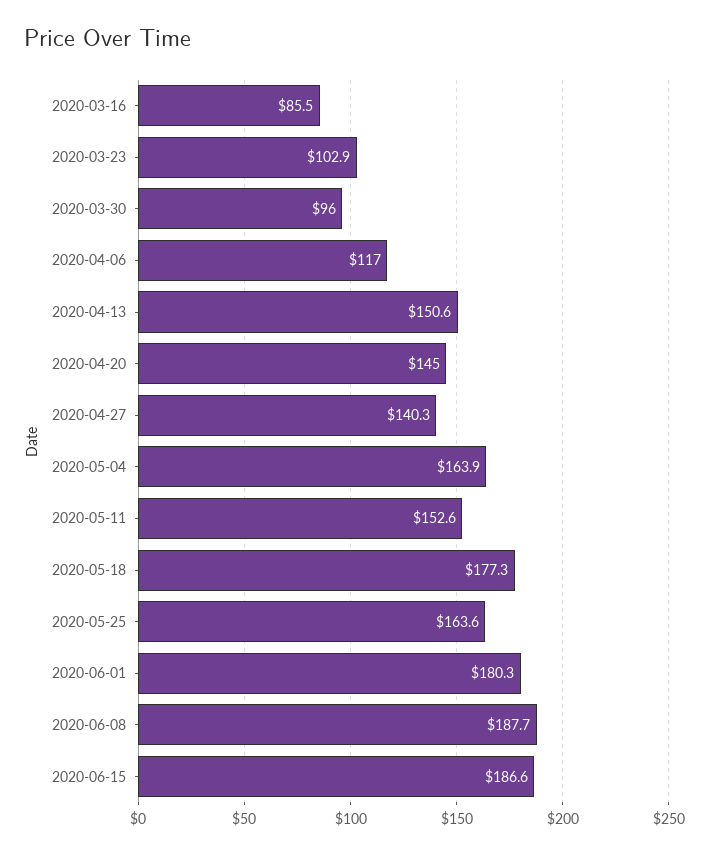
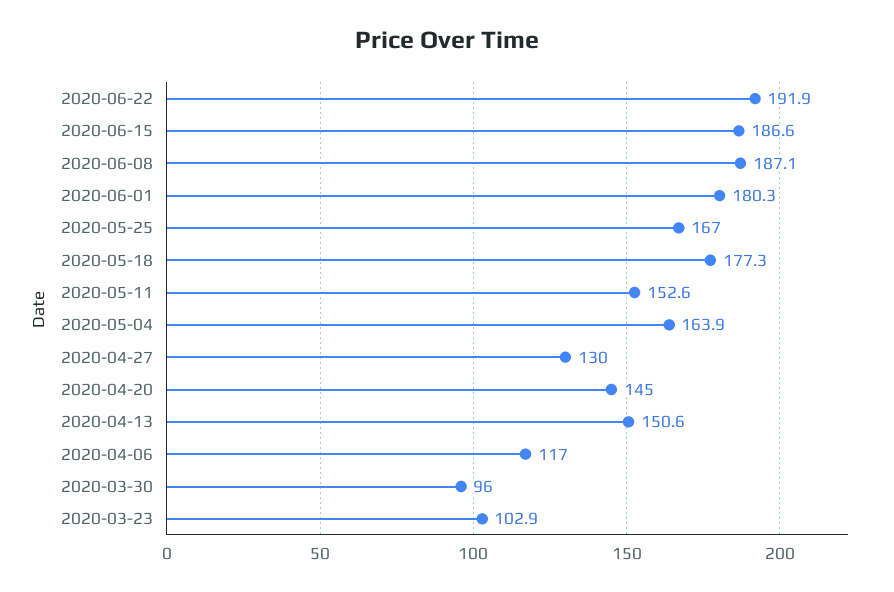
2020-03-16: 85.5 -> none
2020-04-27: 140.3 -> 130
2020-05-25: 163.6 -> 167
2020-06-08: 187.7 -> 187.1
2020-06-22: none -> 191.9

